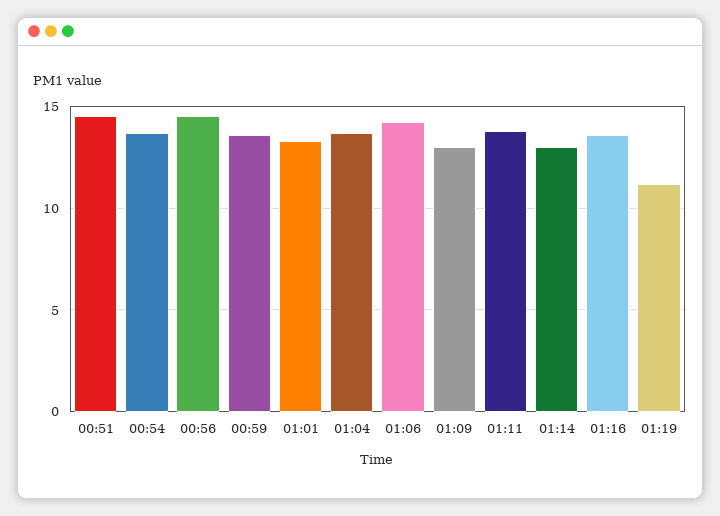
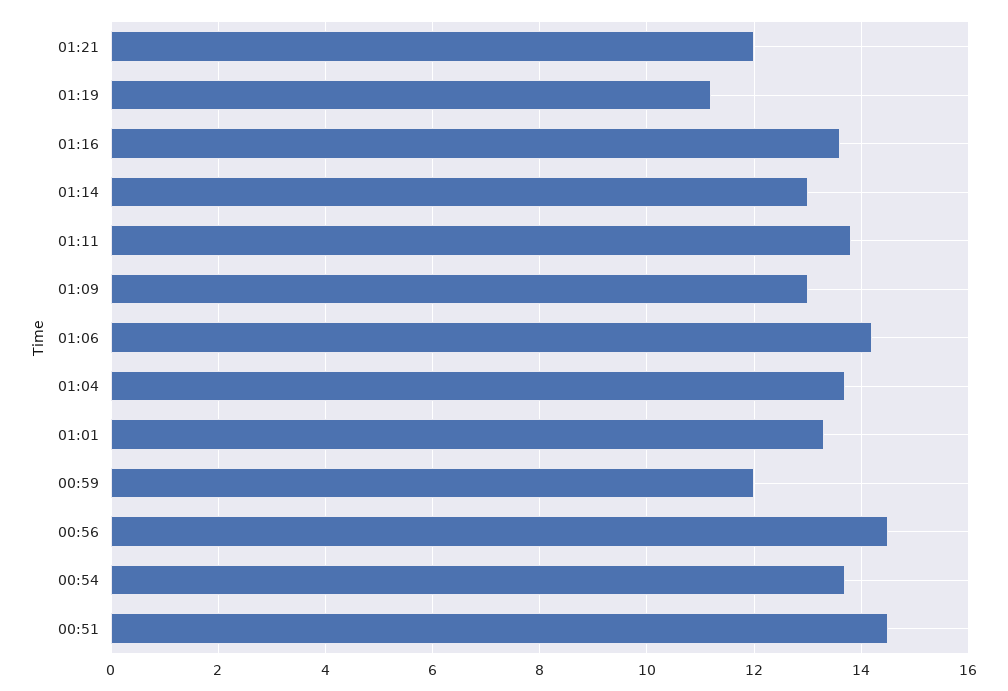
00:59: 13.5 -> 12
01:21: none -> 12

